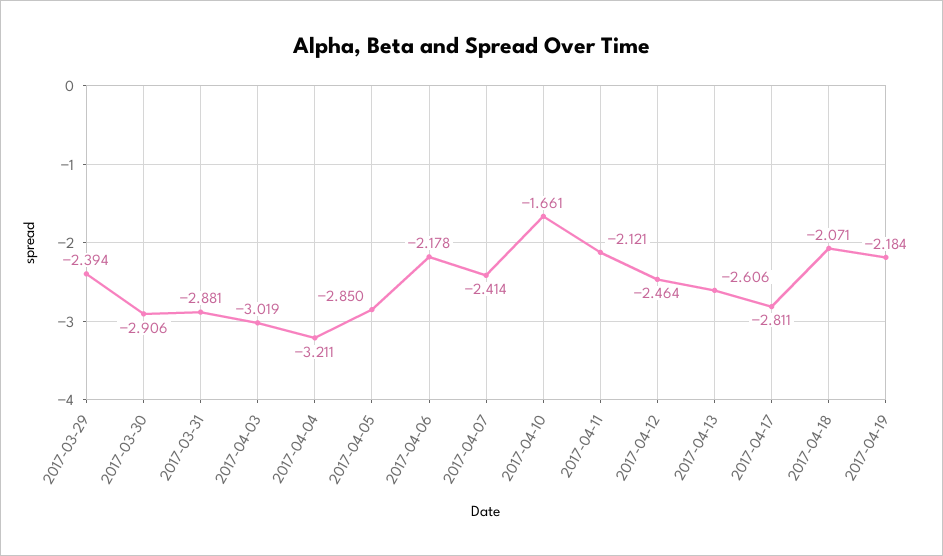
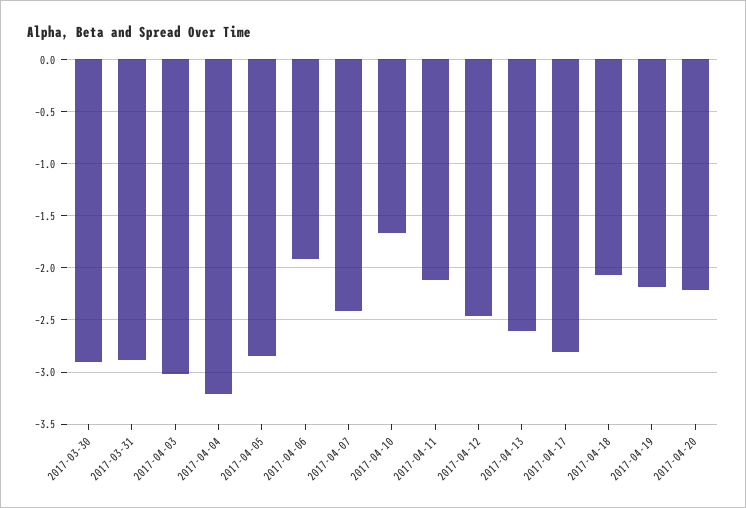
2017-03-29: -2.394 -> none
2017-04-06: -2.178 -> -1.9
2017-04-20: none -> -2.2

